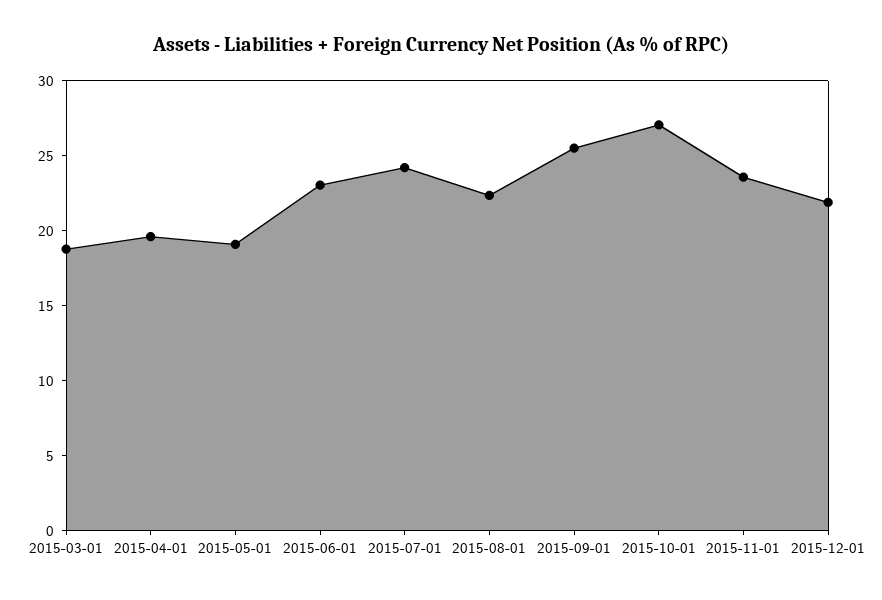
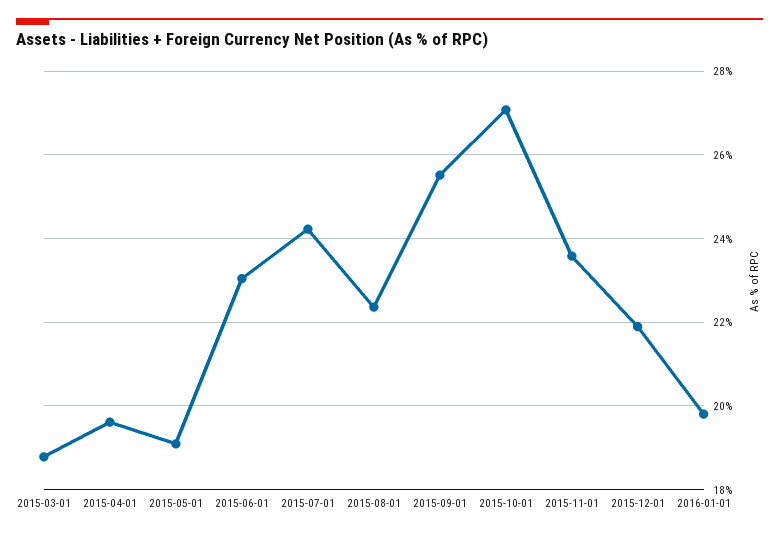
2016-01-01: none -> 19.8

